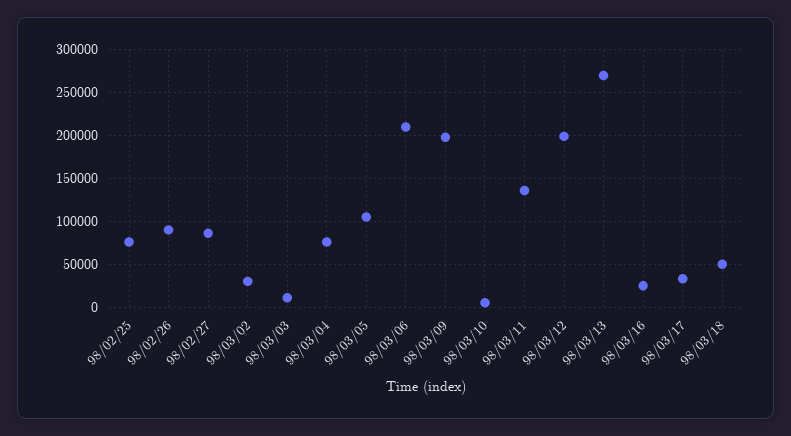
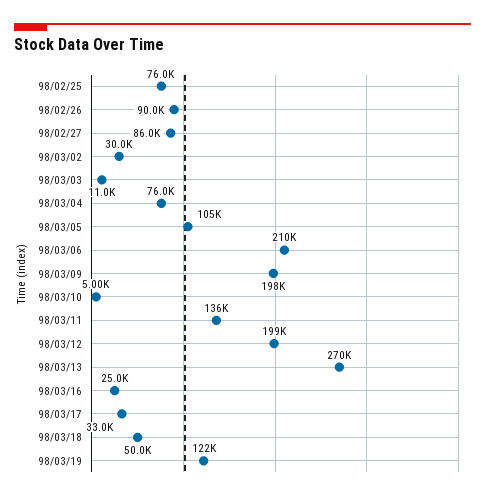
98/03/19: none -> 122000

